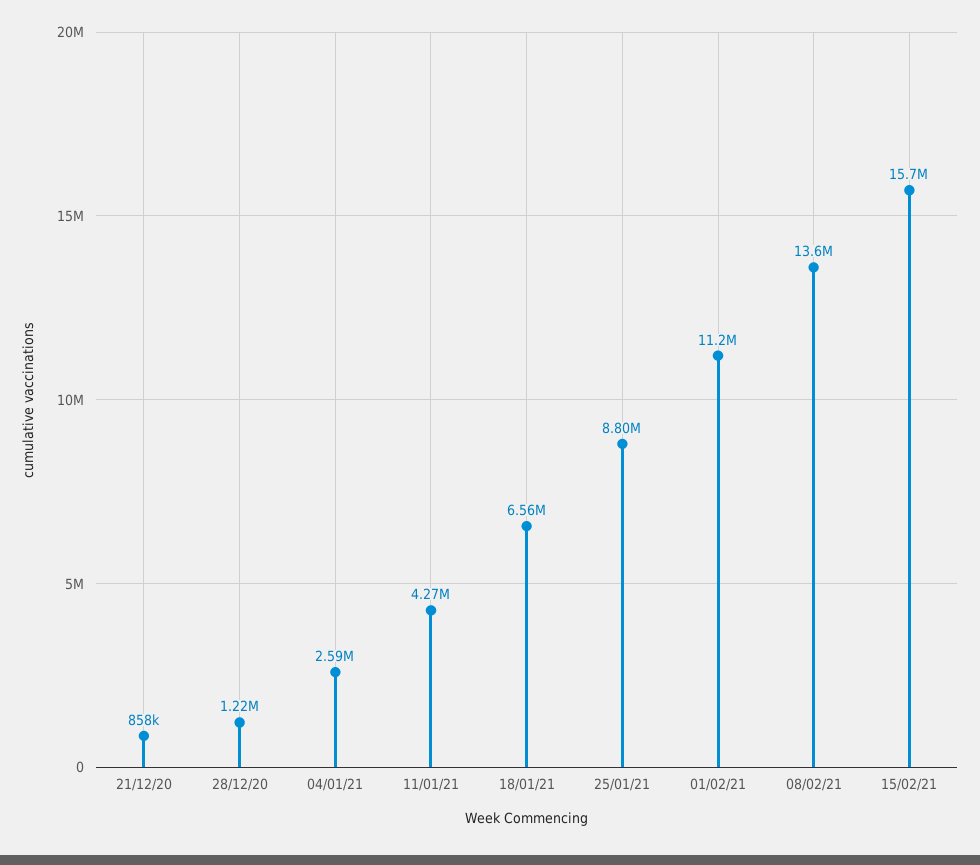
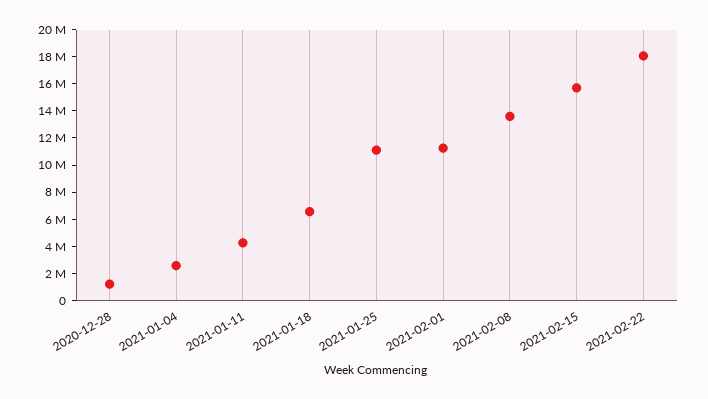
21/12/20: 858000 -> none
25/01/21: 8800000 -> 11000000
2021-02-22: none -> 18000000

